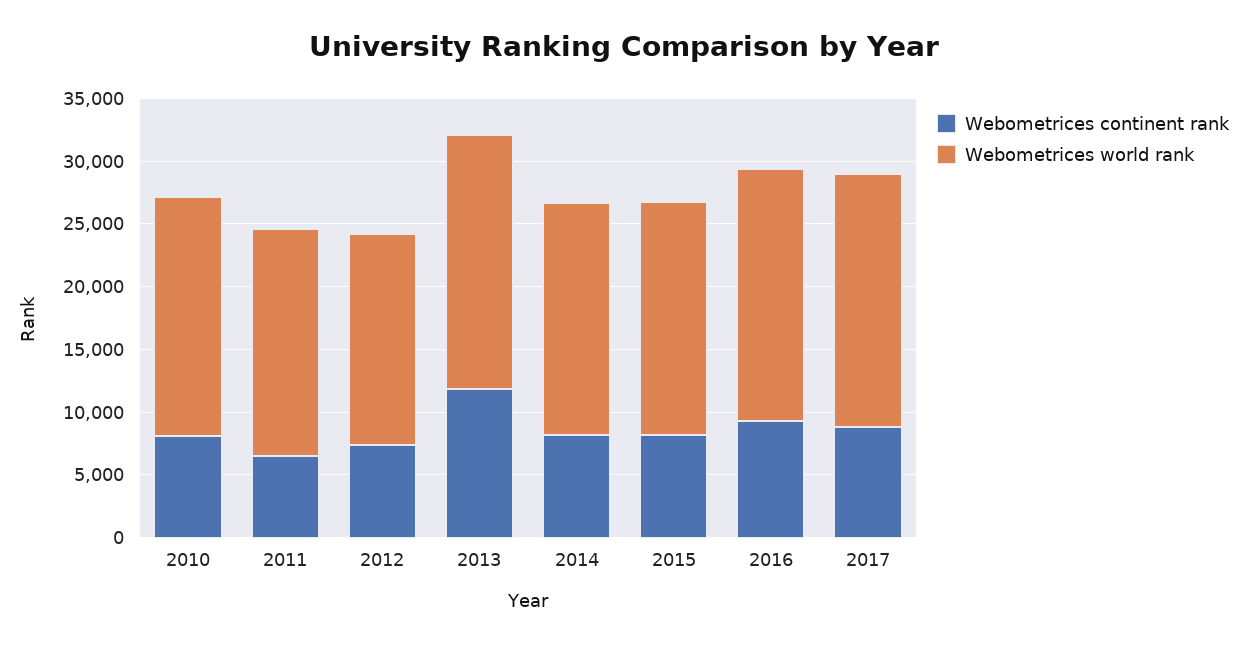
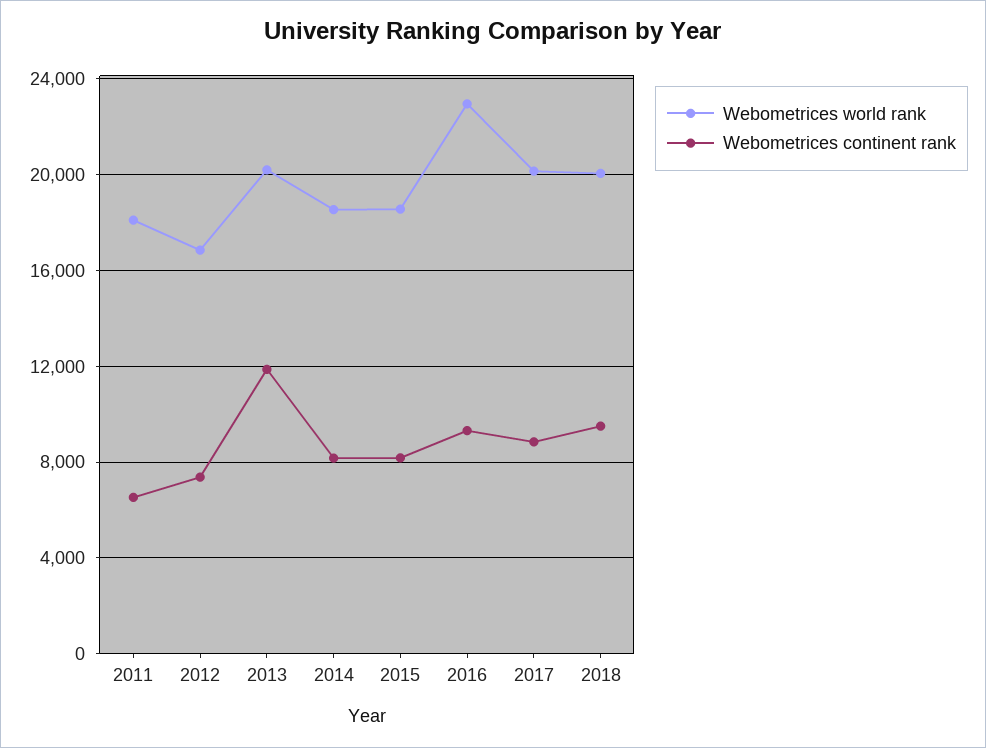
Webometrices continent rank, 2010: 8000 -> none
Webometrices world rank, 2010: 19000 -> none
Webometrices world rank, 2016: 20000 -> 23000
Webometrices world rank, 2018: none -> 20000
Webometrices continent rank, 2018: none -> 9500

